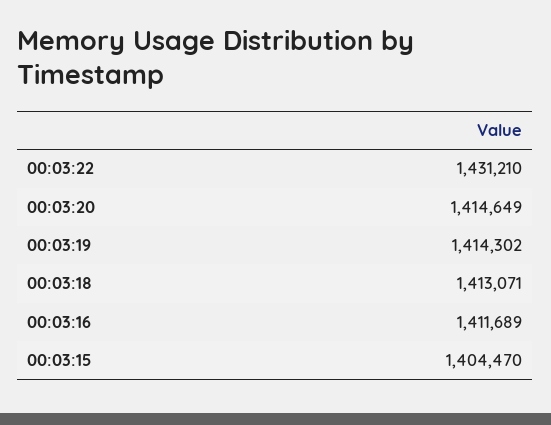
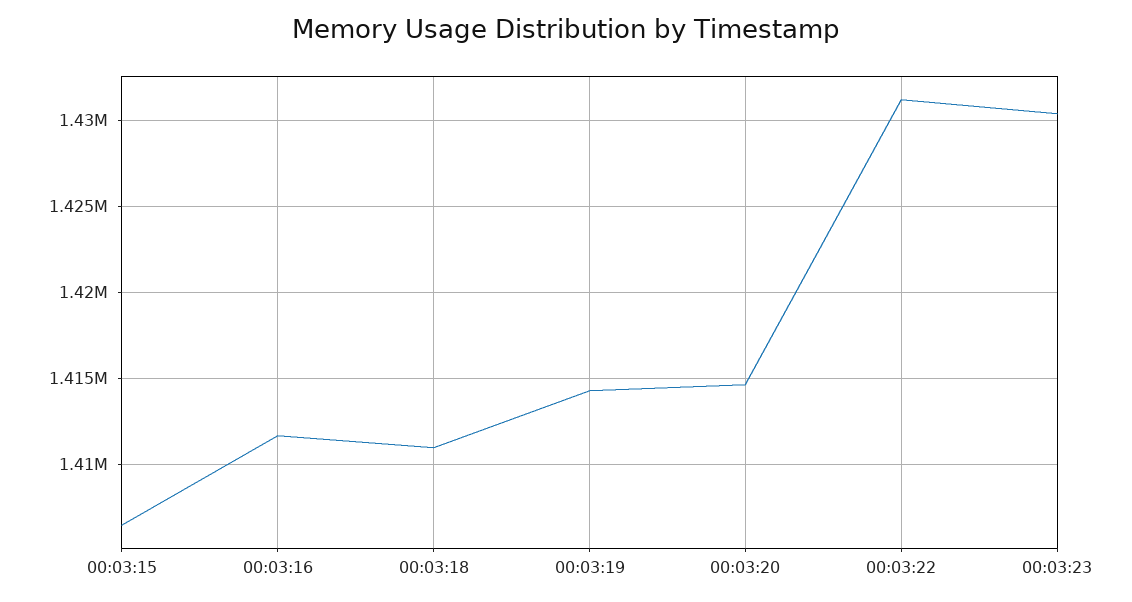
00:03:18: 1413071 -> 1411000
00:03:15: 1404470 -> 1406500
00:03:23: none -> 1430500

